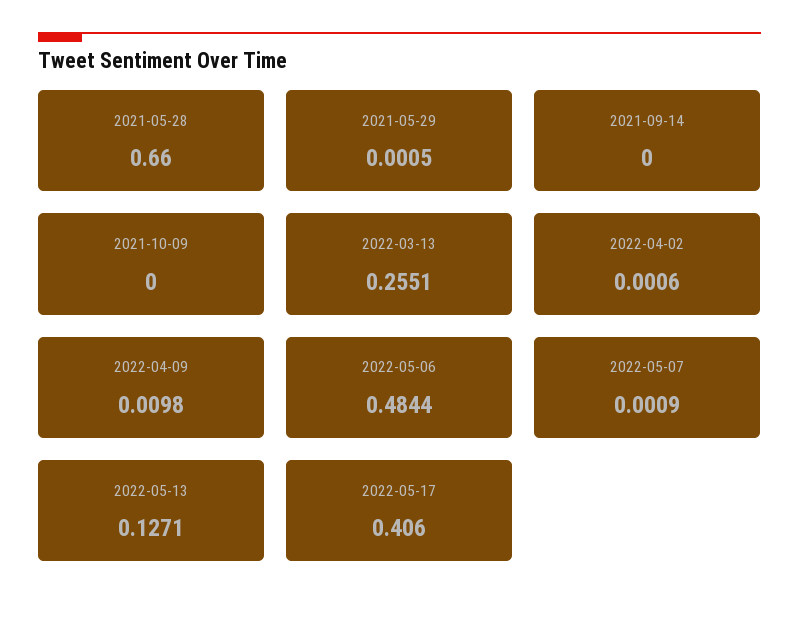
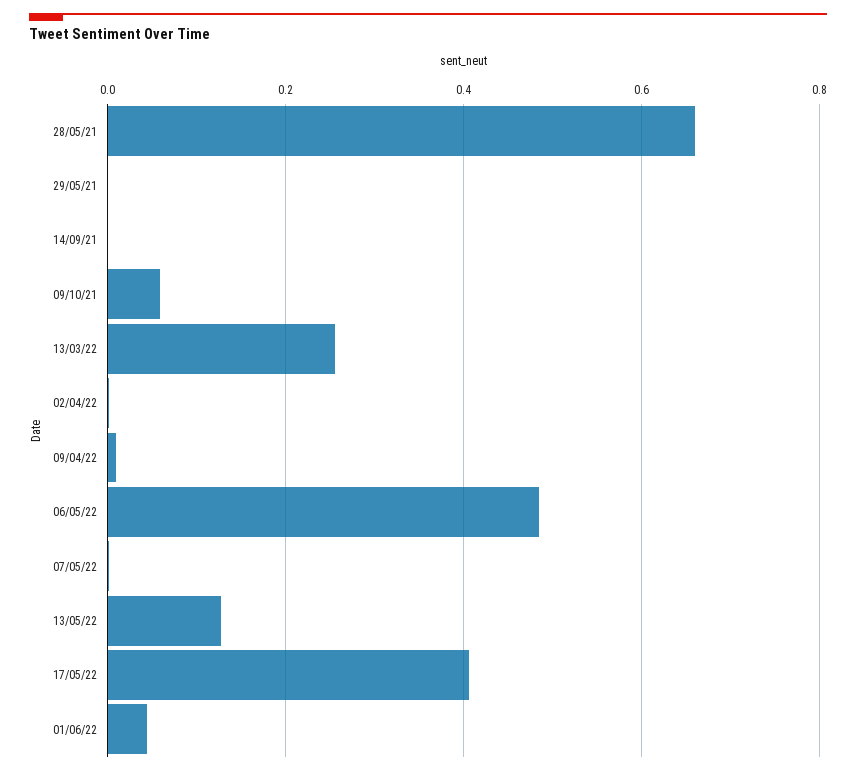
2021-10-09: 0 -> 0.06
01/06/22: none -> 0.04

